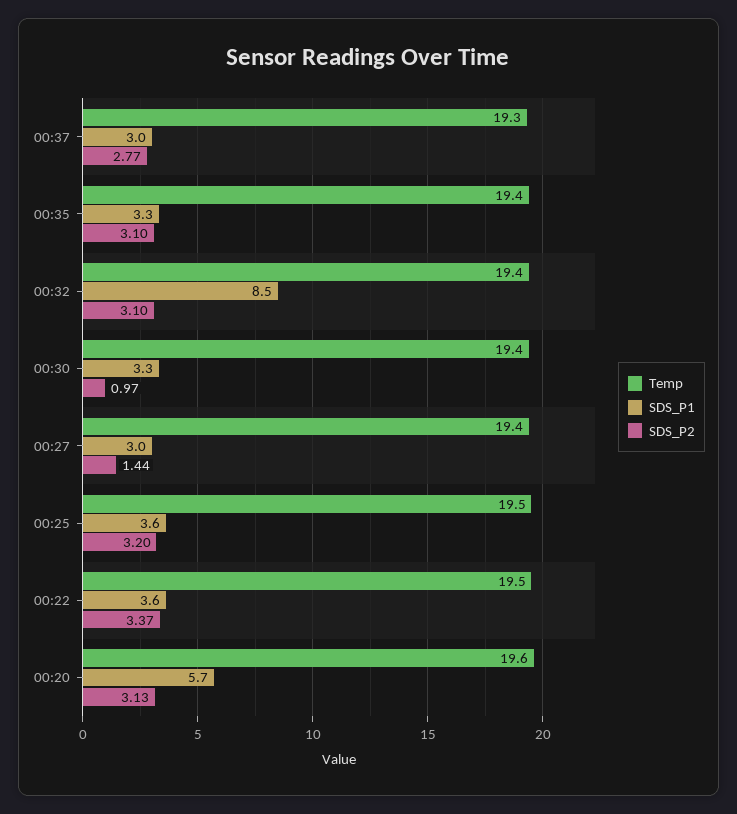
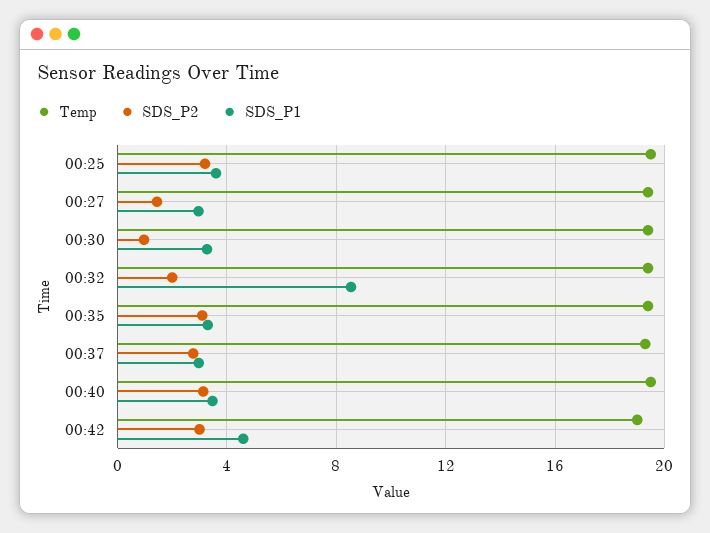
SDS_P2, 00:32: 3.1 -> 2
Temp, 00:22: 19.5 -> none
SDS_P1, 00:22: 3.6 -> none
SDS_P2, 00:22: 3.37 -> none
Temp, 00:20: 19.6 -> none
SDS_P1, 00:20: 5.7 -> none
SDS_P2, 00:20: 3.13 -> none
Temp, 00:40: none -> 19.5
SDS_P2, 00:40: none -> 3
SDS_P1, 00:40: none -> 3.5
Temp, 00:42: none -> 19
SDS_P2, 00:42: none -> 3
SDS_P1, 00:42: none -> 4.5

